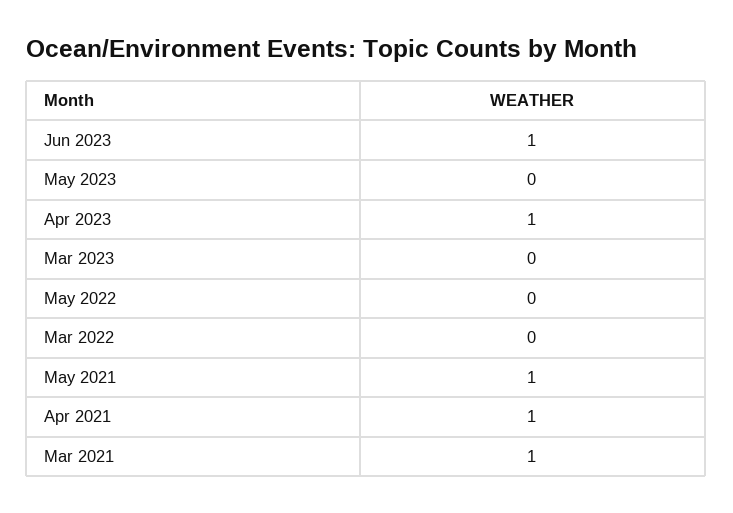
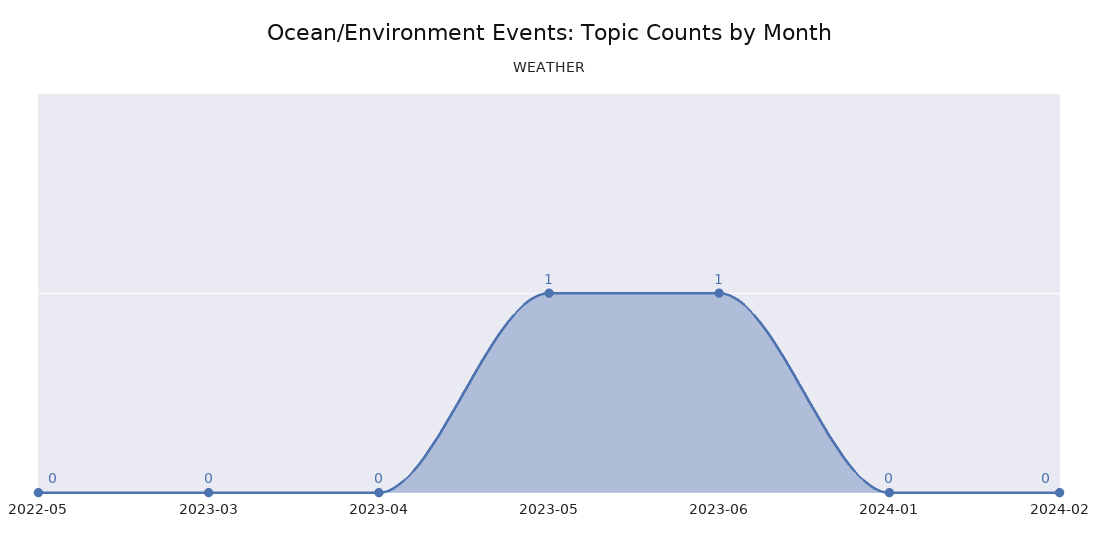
May 2023: 0 -> 1
Apr 2023: 1 -> 0
Mar 2022: 0 -> none
May 2021: 1 -> none
Apr 2021: 1 -> none
Mar 2021: 1 -> none
2024-01: none -> 0
2024-02: none -> 0

